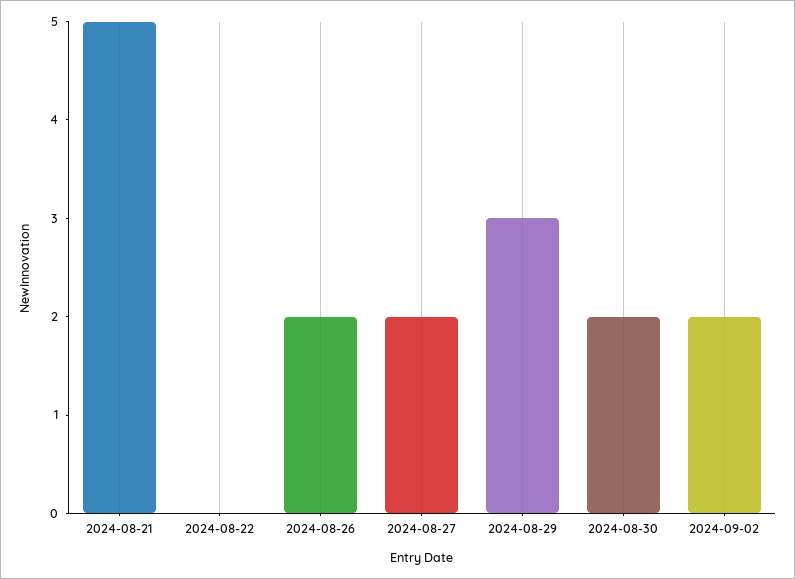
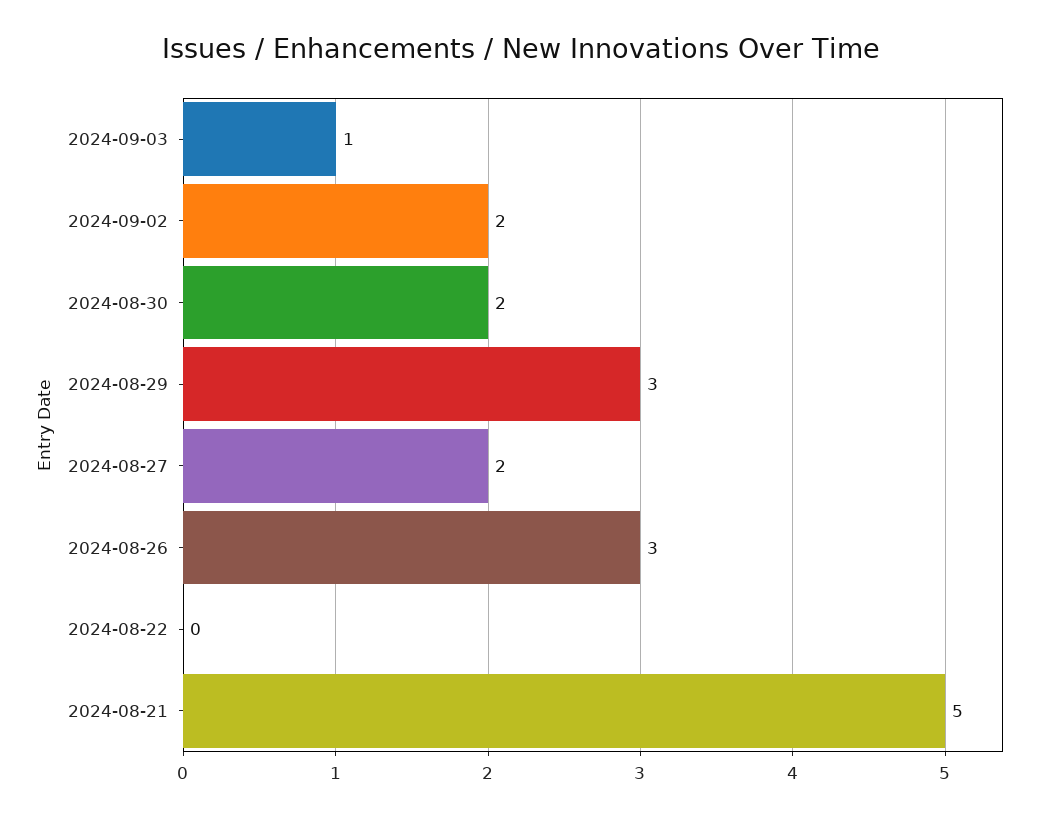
2024-08-26: 2 -> 3
2024-09-03: none -> 1

